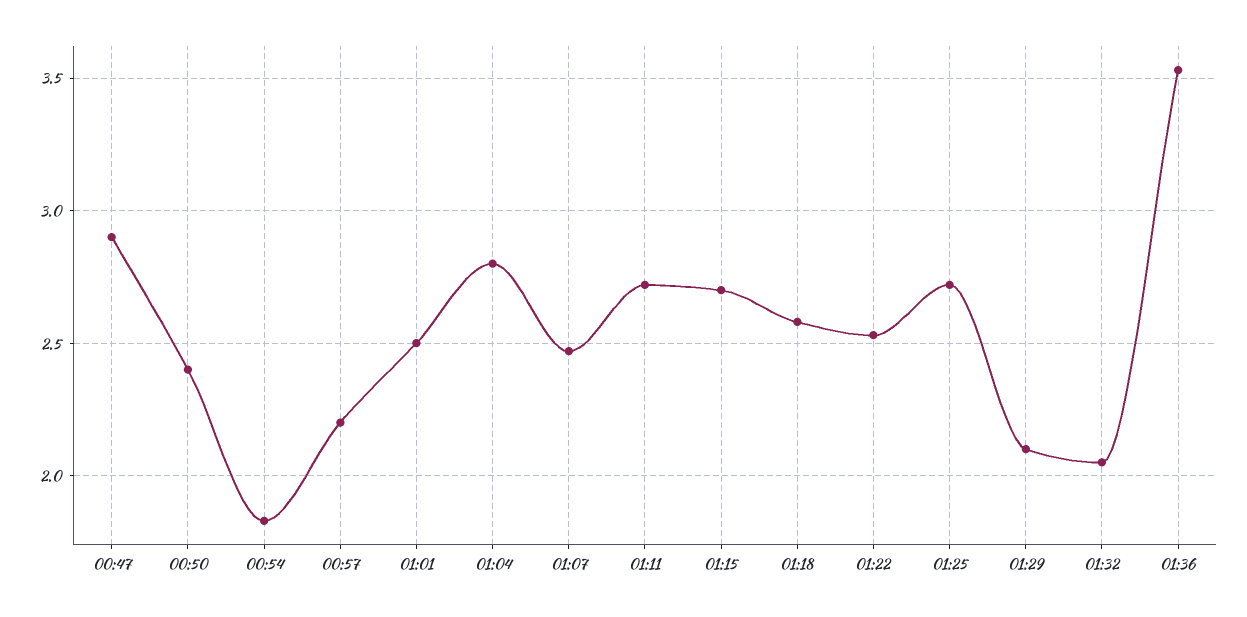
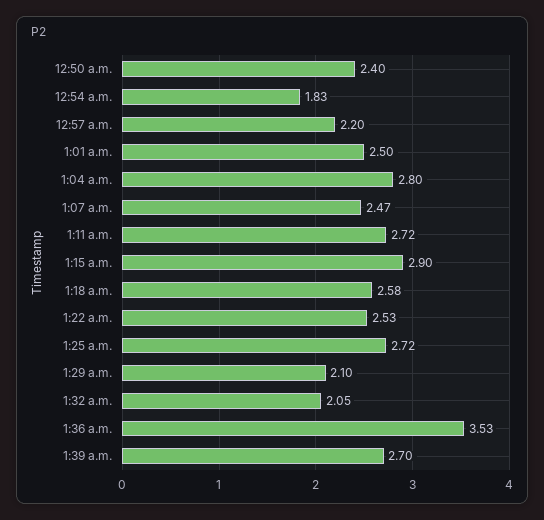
00:47: 2.9 -> none
01:15: 2.7 -> 2.9
1:39 a.m.: none -> 2.7

